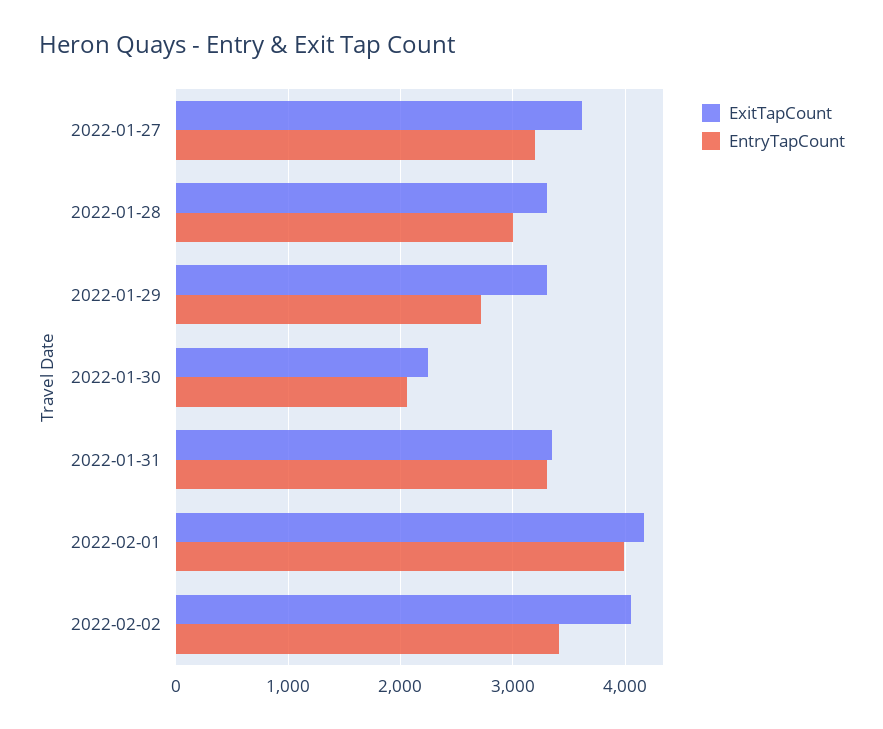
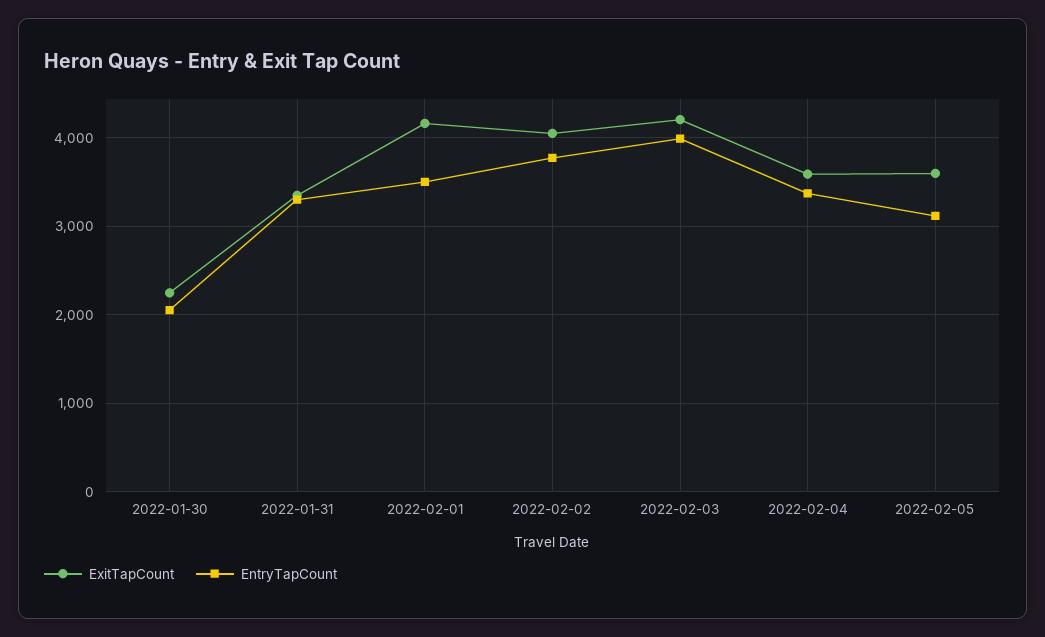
ExitTapCount, 2022-01-27: 3600 -> none
EntryTapCount, 2022-01-27: 3200 -> none
ExitTapCount, 2022-01-28: 3300 -> none
EntryTapCount, 2022-01-28: 3000 -> none
ExitTapCount, 2022-01-29: 3300 -> none
EntryTapCount, 2022-01-29: 2700 -> none
EntryTapCount, 2022-02-01: 4000 -> 3500
EntryTapCount, 2022-02-02: 3400 -> 3800
ExitTapCount, 2022-02-03: none -> 4200
EntryTapCount, 2022-02-03: none -> 4000
ExitTapCount, 2022-02-04: none -> 3600
EntryTapCount, 2022-02-04: none -> 3400
ExitTapCount, 2022-02-05: none -> 3600
EntryTapCount, 2022-02-05: none -> 3100

